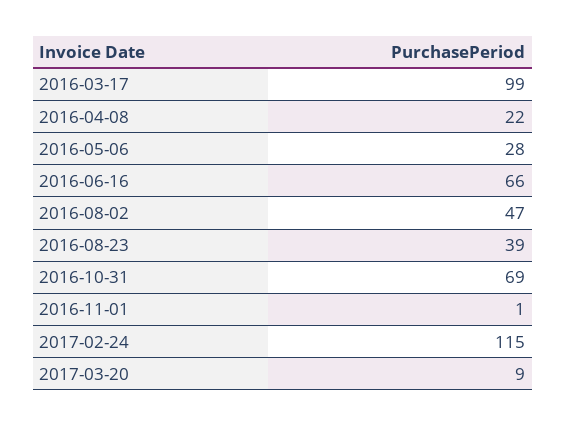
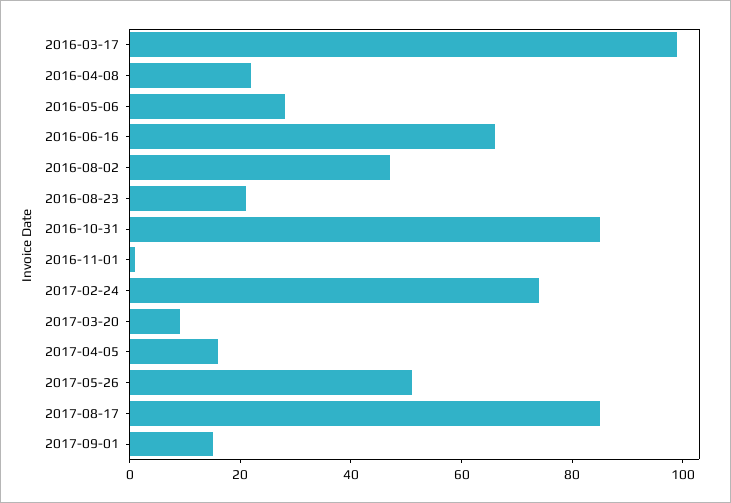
2016-08-23: 39 -> 20
2016-10-31: 69 -> 85
2017-02-24: 115 -> 75
2017-04-05: none -> 15
2017-05-26: none -> 50
2017-08-17: none -> 85
2017-09-01: none -> 15

